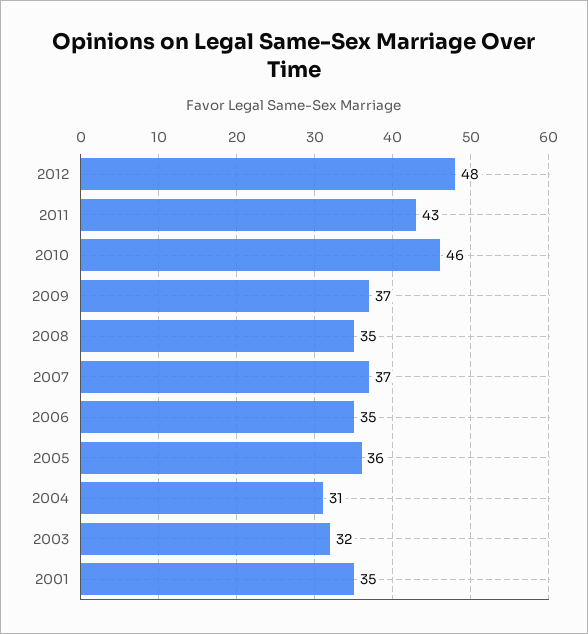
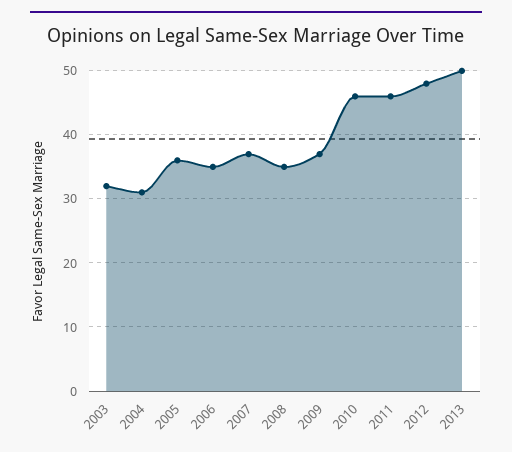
2011: 43 -> 46
2001: 35 -> none
2013: none -> 50

